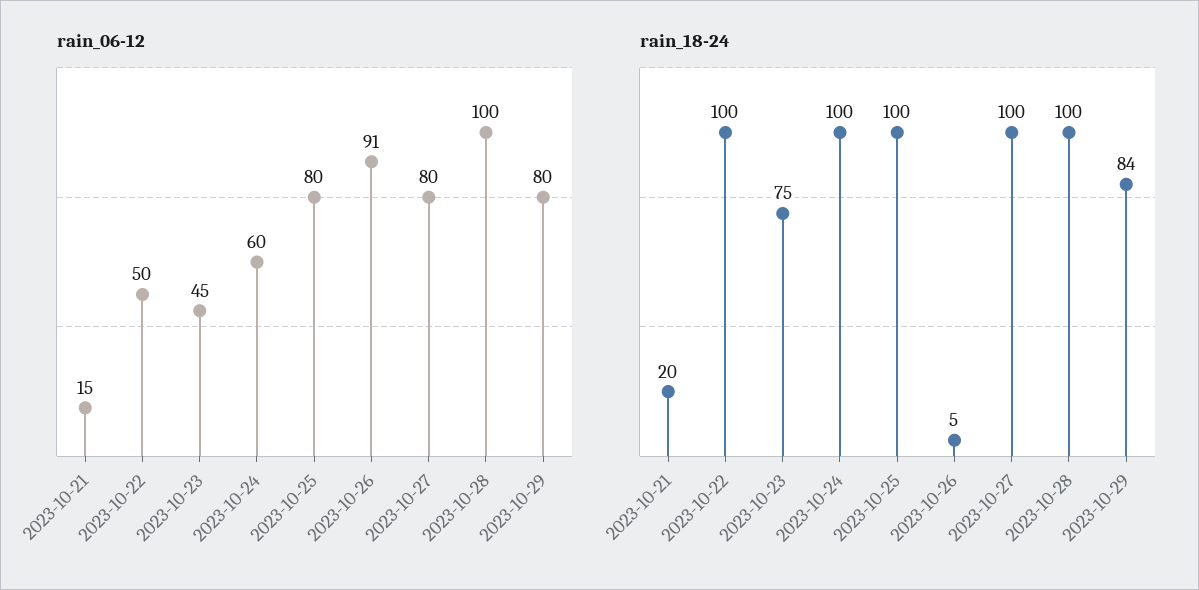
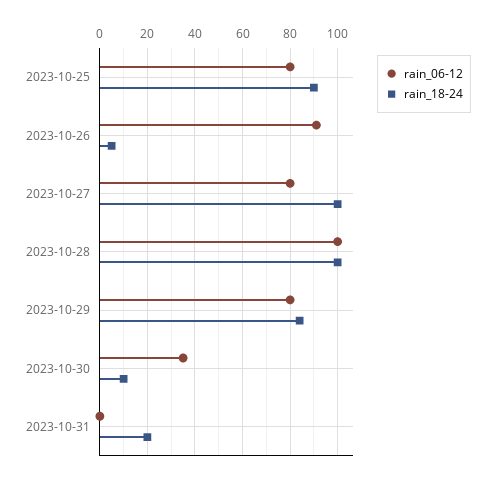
rain_06-12, 2023-10-21: 15 -> none
rain_06-12, 2023-10-22: 50 -> none
rain_06-12, 2023-10-23: 45 -> none
rain_06-12, 2023-10-24: 60 -> none
rain_18-24, 2023-10-21: 20 -> none
rain_18-24, 2023-10-22: 100 -> none
rain_18-24, 2023-10-23: 75 -> none
rain_18-24, 2023-10-24: 100 -> none
rain_18-24, 2023-10-25: 100 -> 90
rain_06-12, 2023-10-30: none -> 35
rain_18-24, 2023-10-30: none -> 10
rain_06-12, 2023-10-31: none -> 0
rain_18-24, 2023-10-31: none -> 20

